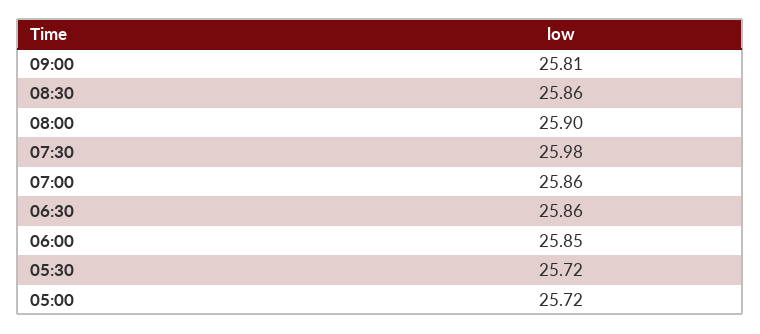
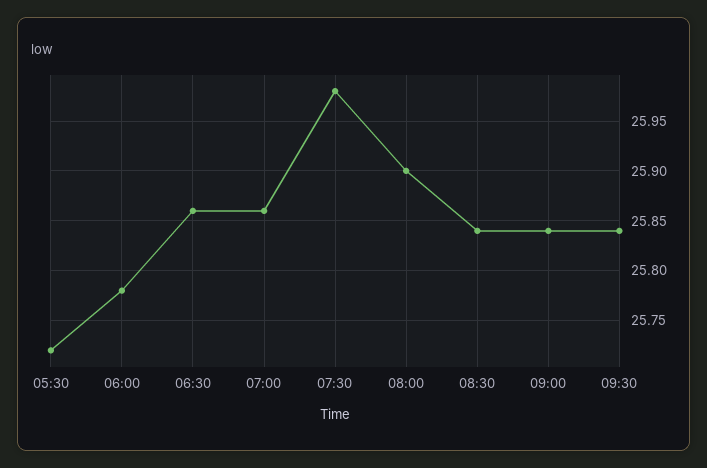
09:00: 25.81 -> 25.84
08:30: 25.86 -> 25.84
06:00: 25.85 -> 25.78
05:00: 25.72 -> none
09:30: none -> 25.84

